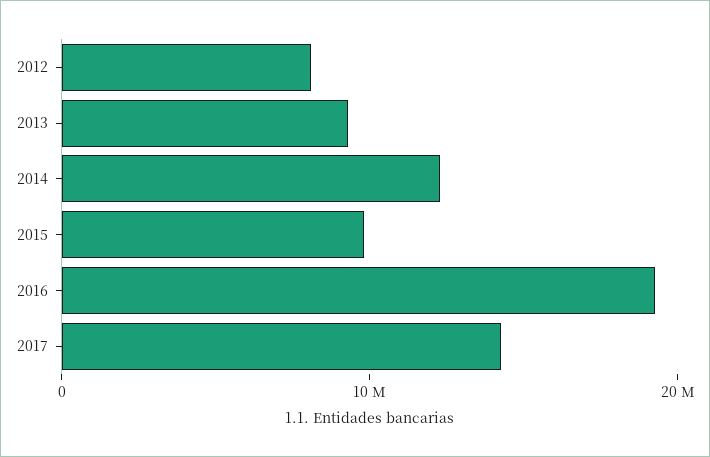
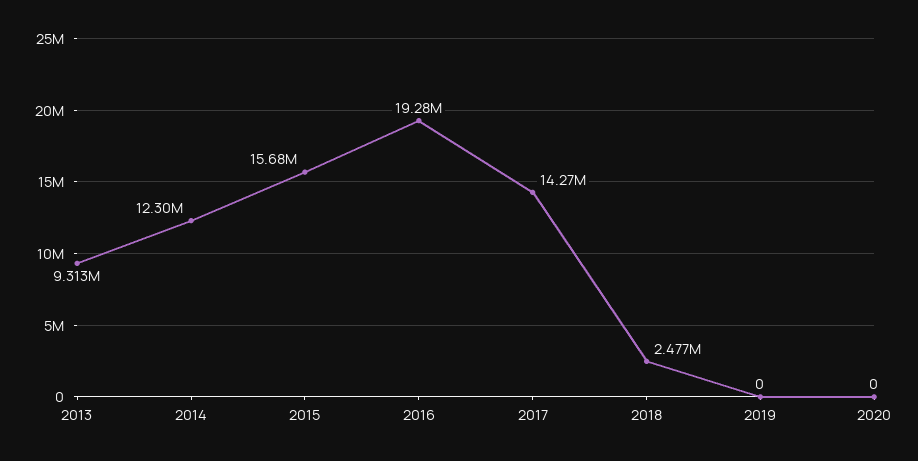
2012: 8000000 -> none
2015: 10000000 -> 15680000
2018: none -> 2477000
2019: none -> 0
2020: none -> 0

